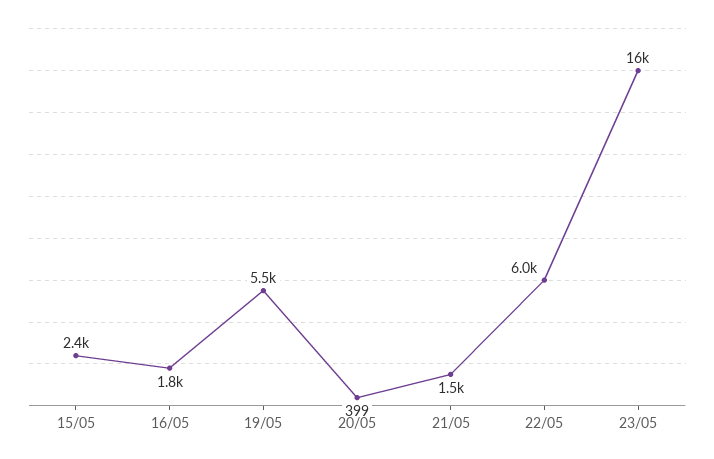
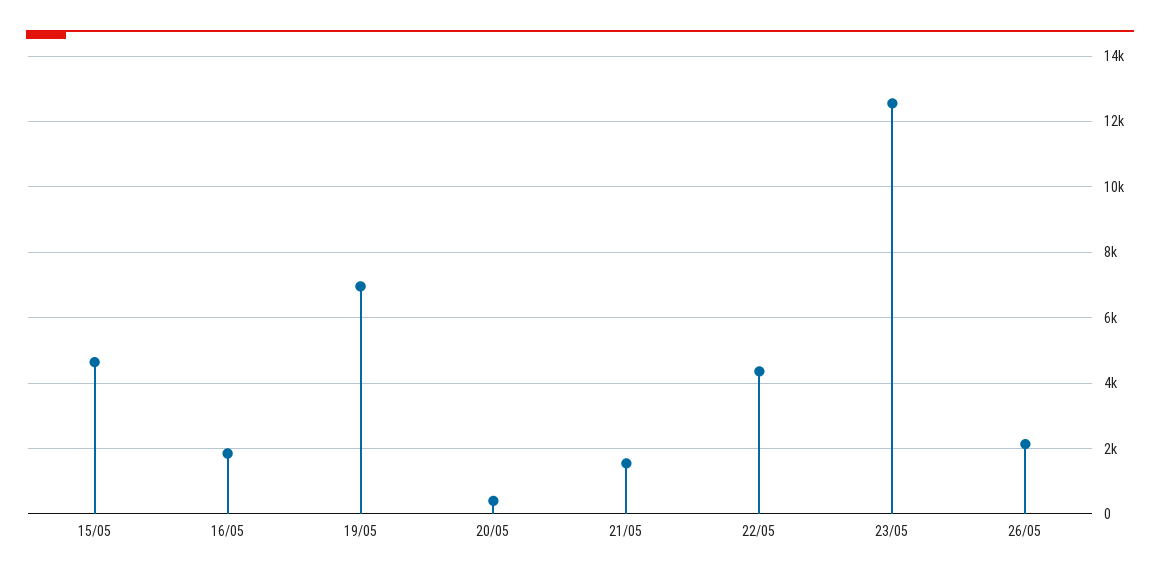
15/05: 2400 -> 4600
19/05: 5500 -> 7000
22/05: 6000 -> 4400
23/05: 16000 -> 12600
26/05: none -> 2200

